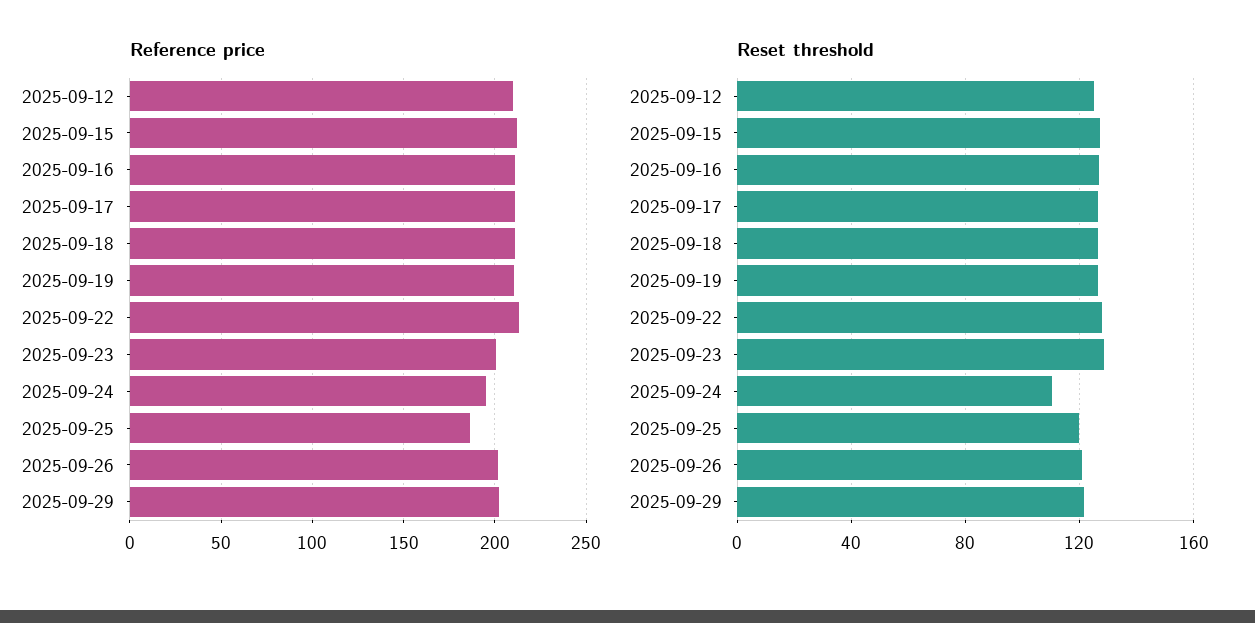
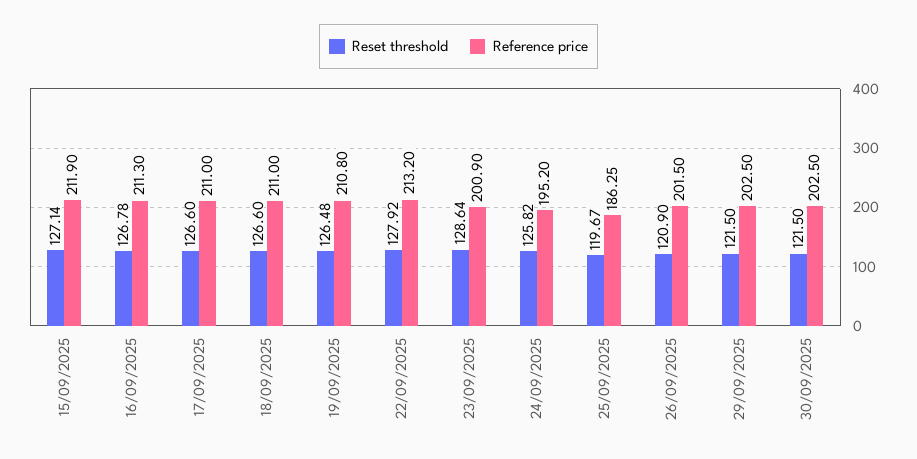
Reference price, 2025-09-12: 210 -> none
Reset threshold, 2025-09-12: 125 -> none
Reset threshold, 2025-09-24: 110 -> 125.82
Reset threshold, 30/09/2025: none -> 121.5
Reference price, 30/09/2025: none -> 202.5

